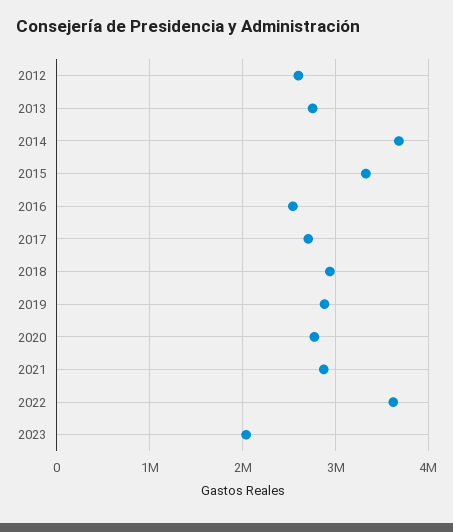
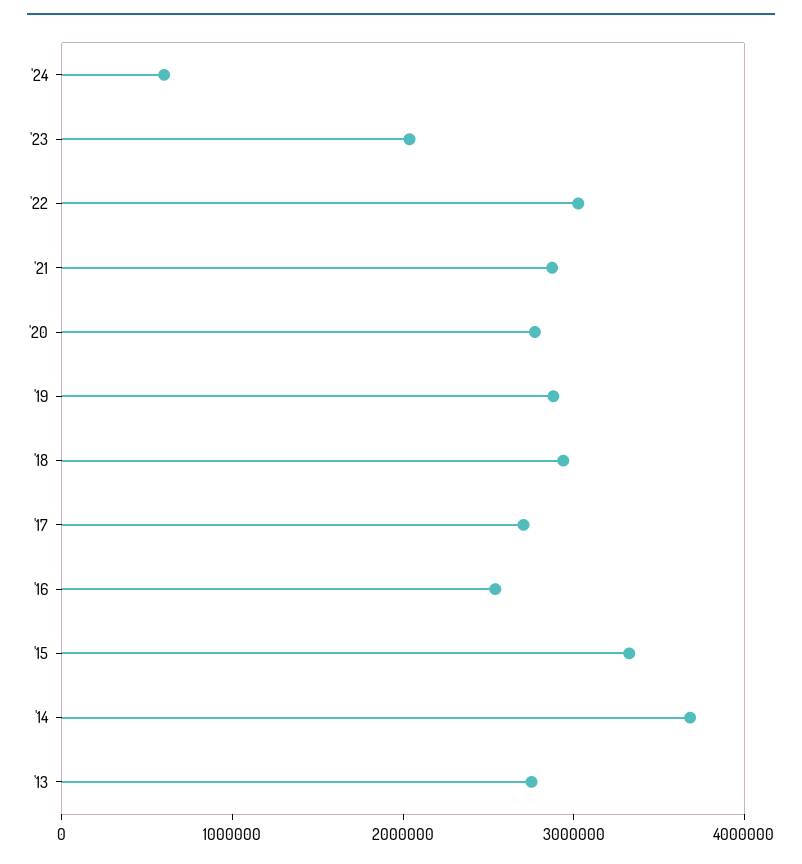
2012: 2600000 -> none
2022: 3600000 -> 3000000
'24: none -> 600000

